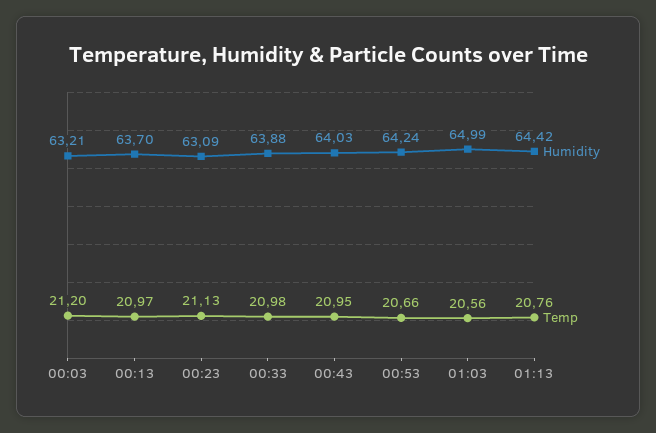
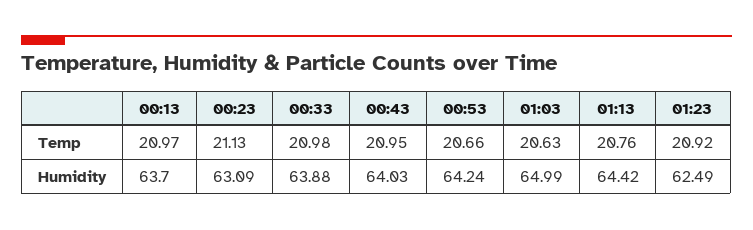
Humidity, 00:03: 63.21 -> none
Temp, 00:03: 21.2 -> none
Temp, 01:03: 20.56 -> 20.63
Temp, 01:23: none -> 20.92
Humidity, 01:23: none -> 62.49

